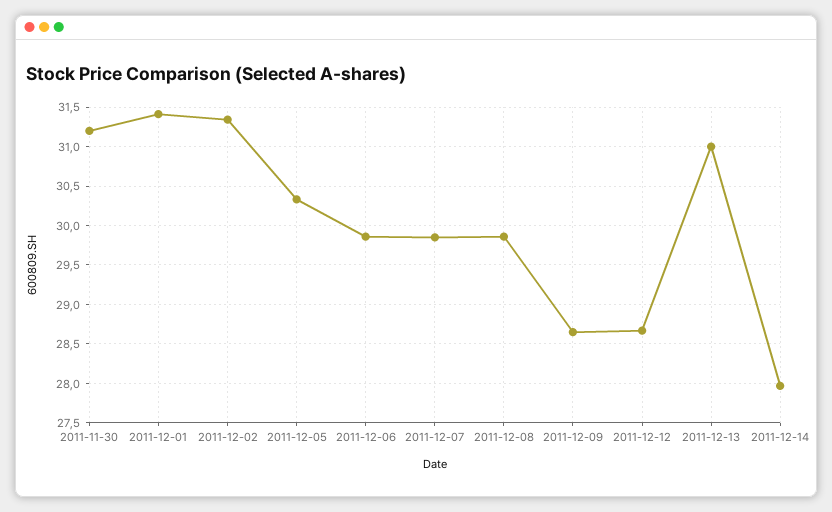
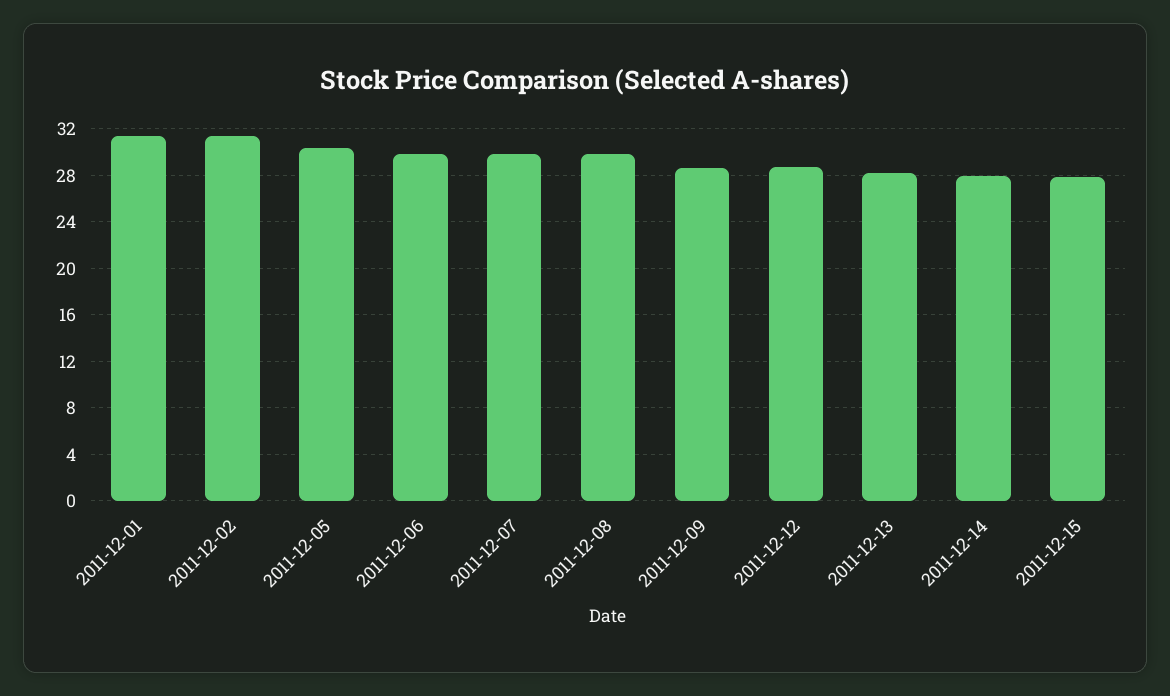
2011-11-30: 31.2 -> none
2011-12-13: 31 -> 28
2011-12-15: none -> 28

